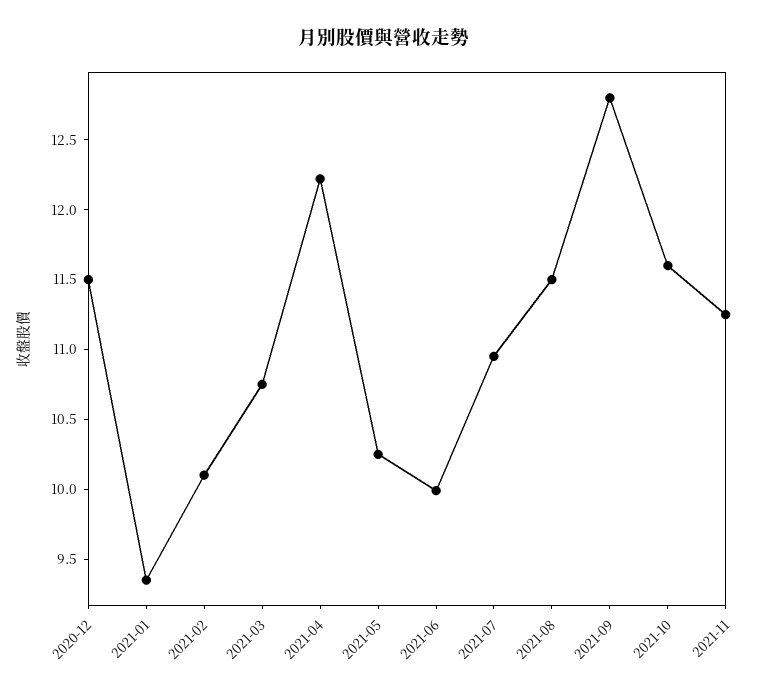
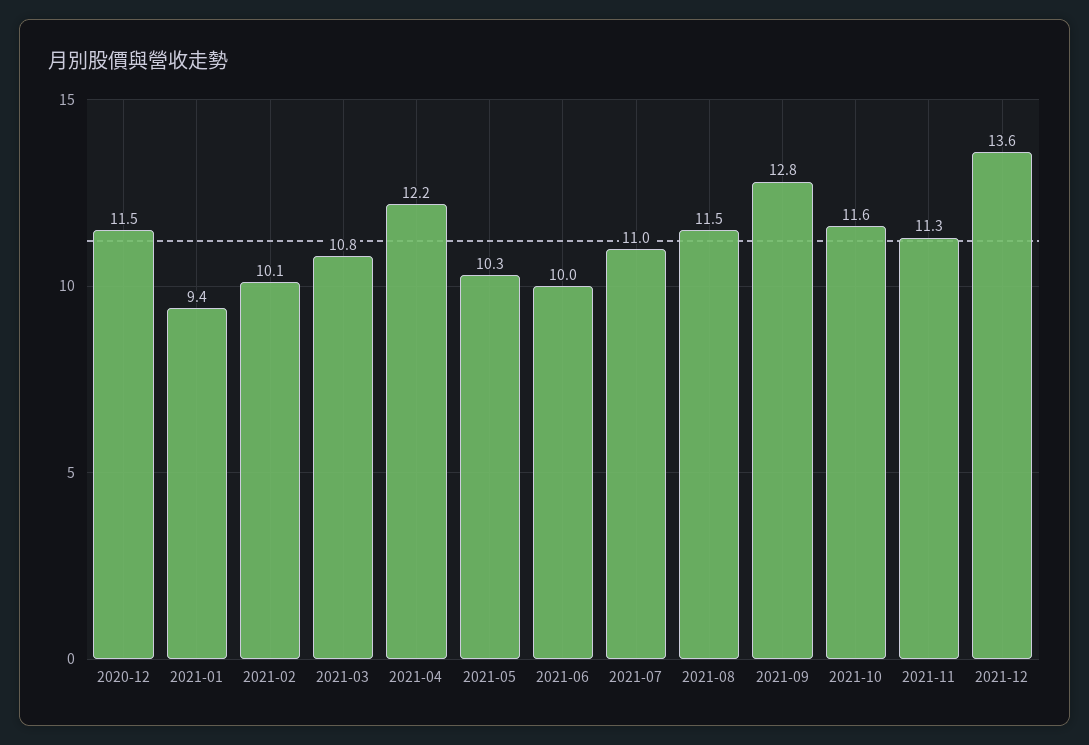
2021-12: none -> 13.6

